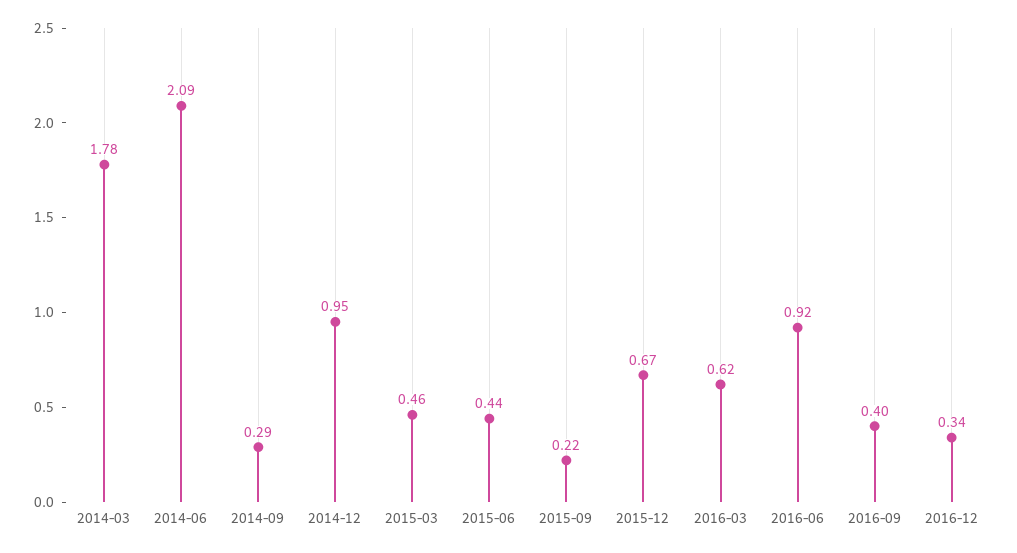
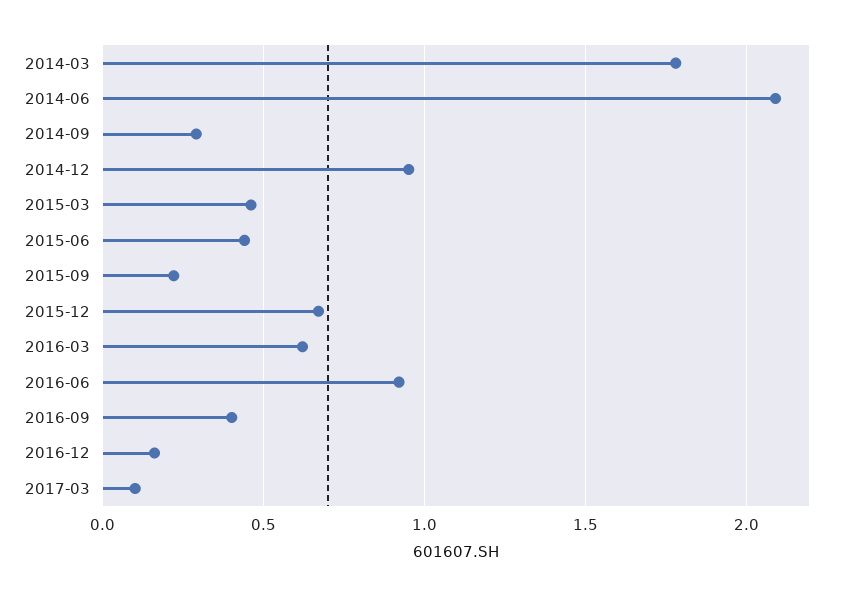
2016-12: 0.34 -> 0.15
2017-03: none -> 0.1

